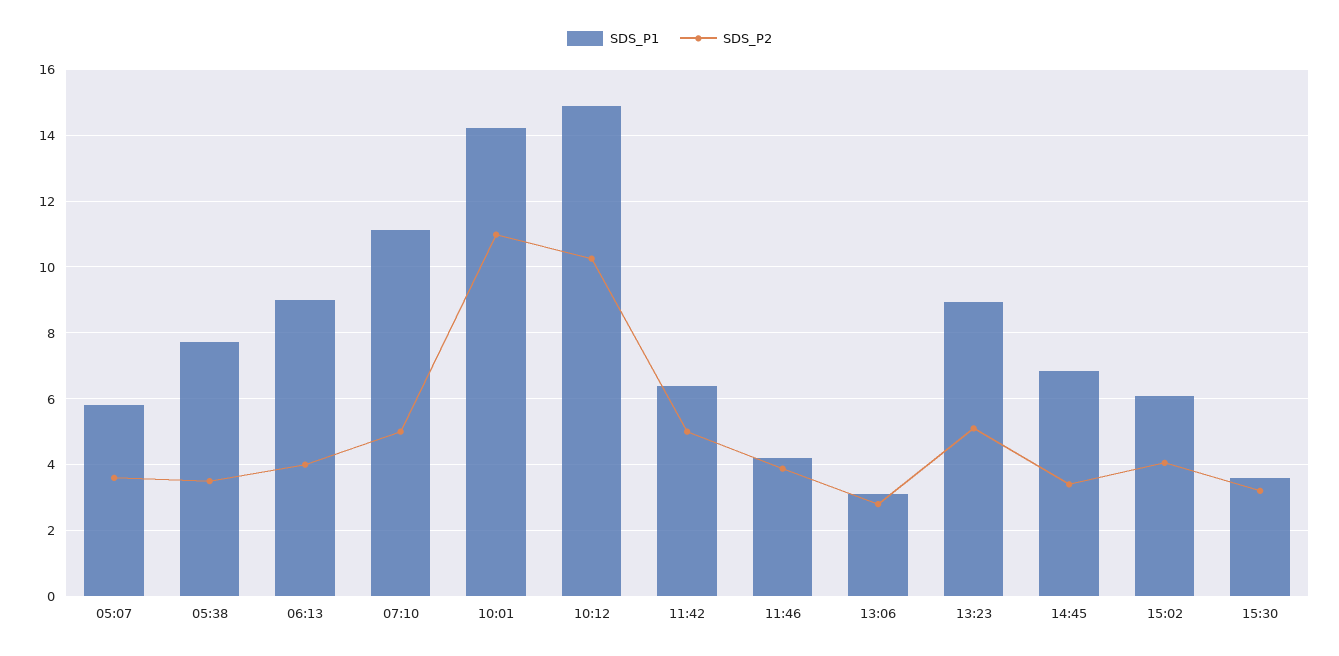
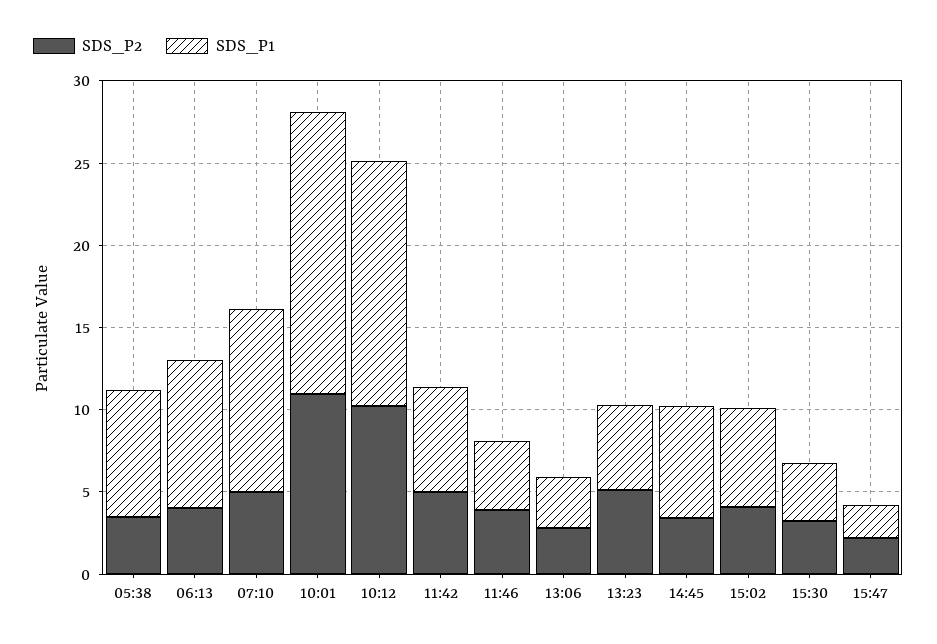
SDS_P1, 05:07: 5.8 -> none
SDS_P2, 05:07: 3.6 -> none
SDS_P1, 10:01: 14.2 -> 17
SDS_P1, 13:23: 9 -> 5
SDS_P2, 15:47: none -> 2
SDS_P1, 15:47: none -> 2

